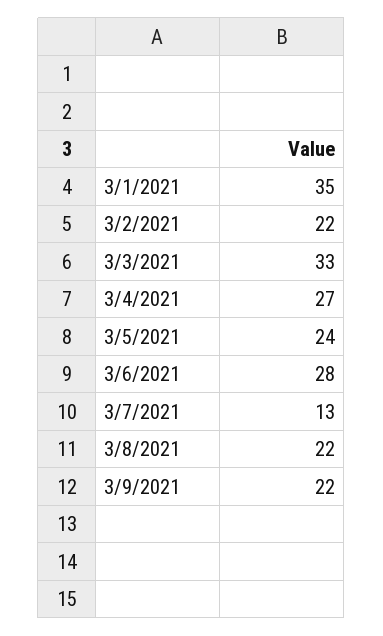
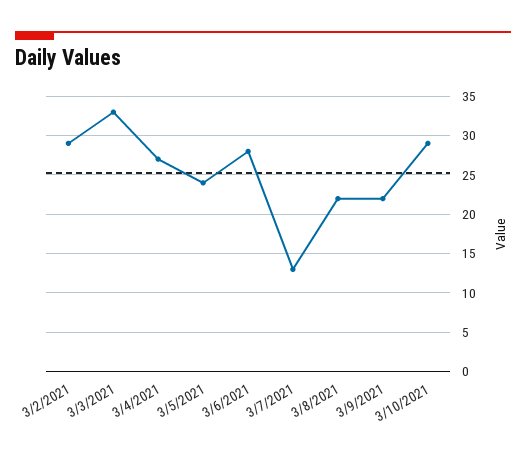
3/1/2021: 35 -> none
3/2/2021: 22 -> 29
3/10/2021: none -> 29

